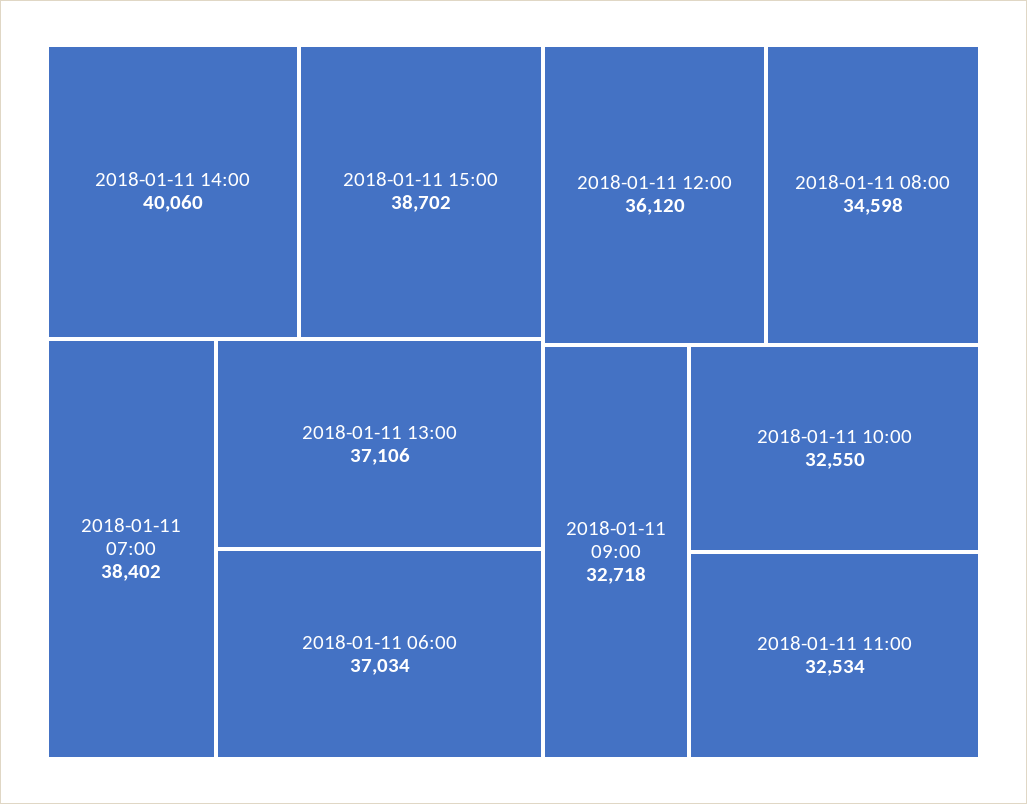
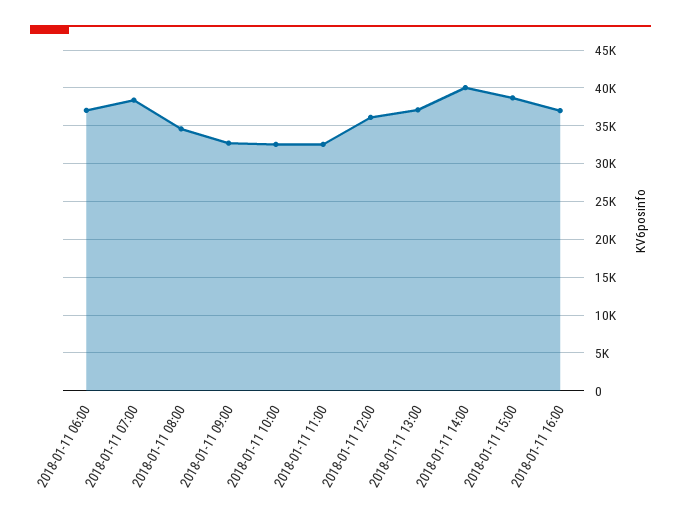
2018-01-11 16:00: none -> 37000

